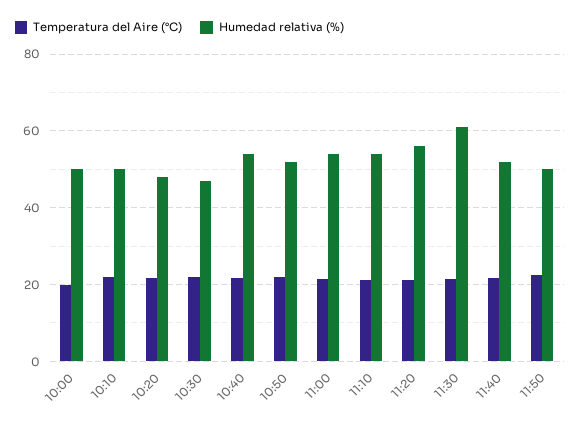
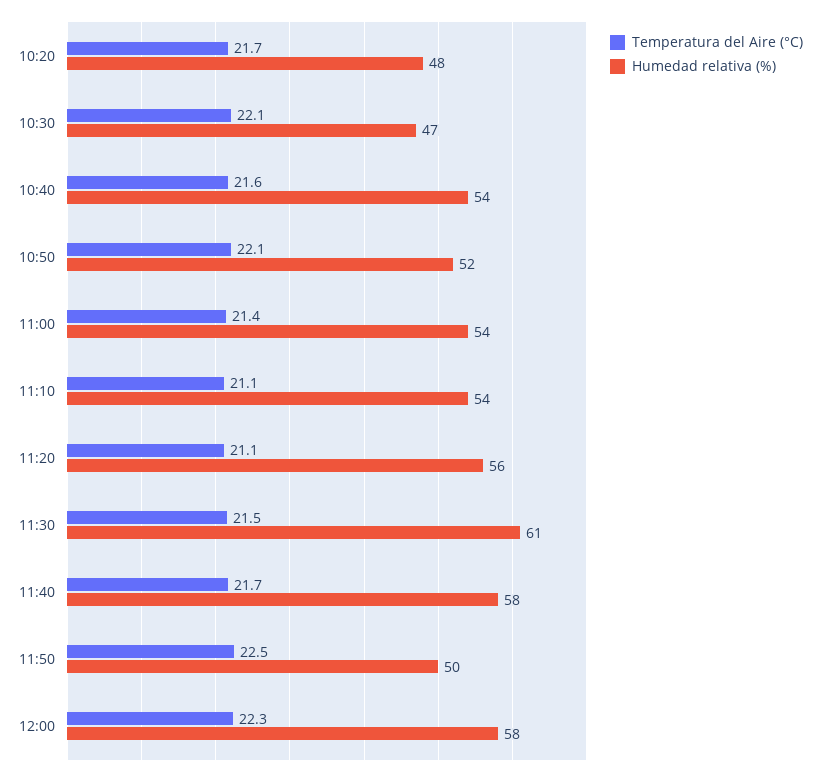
Temperatura del Aire (°C), 10:00: 20 -> none
Humedad relativa (%), 10:00: 50 -> none
Temperatura del Aire (°C), 10:10: 22 -> none
Humedad relativa (%), 10:10: 50 -> none
Humedad relativa (%), 11:40: 52 -> 58
Temperatura del Aire (°C), 12:00: none -> 22.3
Humedad relativa (%), 12:00: none -> 58

